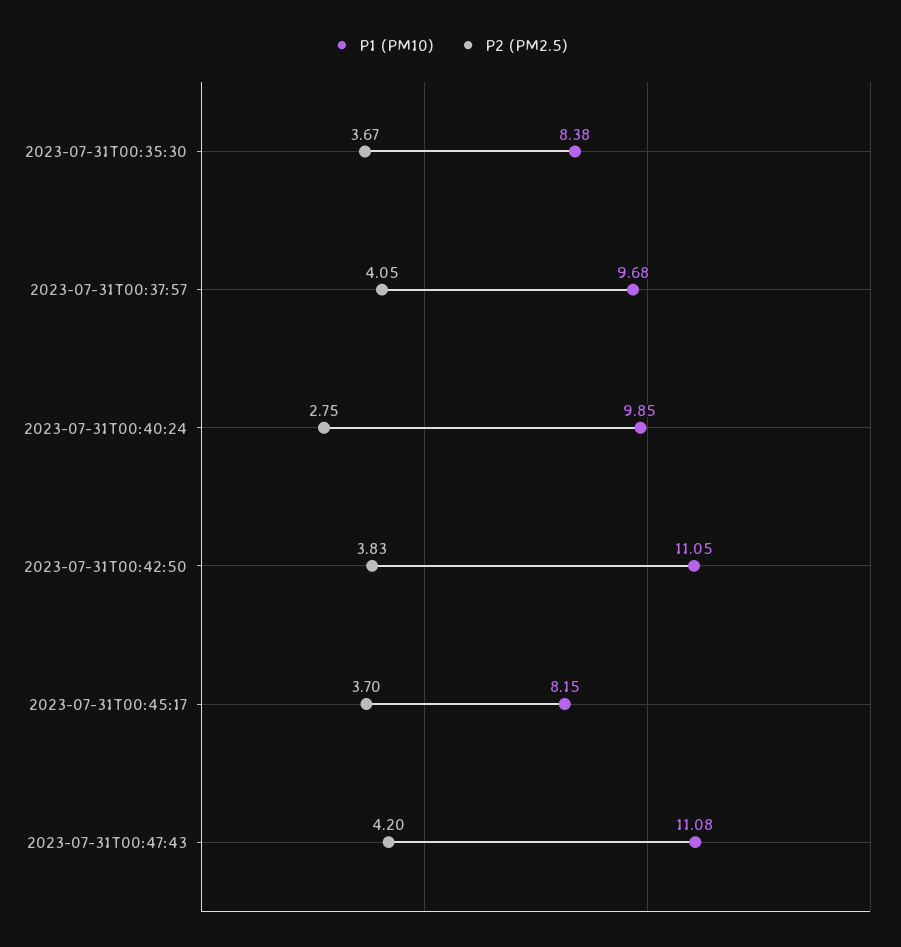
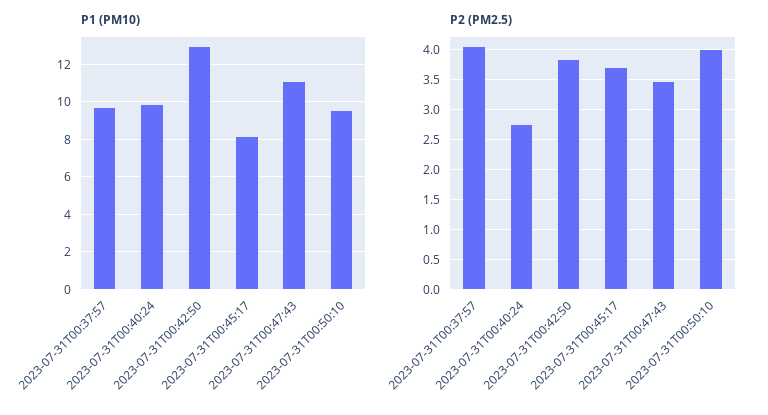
P1 (PM10), 2023-07-31T00:35:30: 8.38 -> none
P2 (PM2.5), 2023-07-31T00:35:30: 3.67 -> none
P1 (PM10), 2023-07-31T00:42:50: 11.05 -> 13
P2 (PM2.5), 2023-07-31T00:47:43: 4.2 -> 3.5
P1 (PM10), 2023-07-31T00:50:10: none -> 9.5
P2 (PM2.5), 2023-07-31T00:50:10: none -> 4

